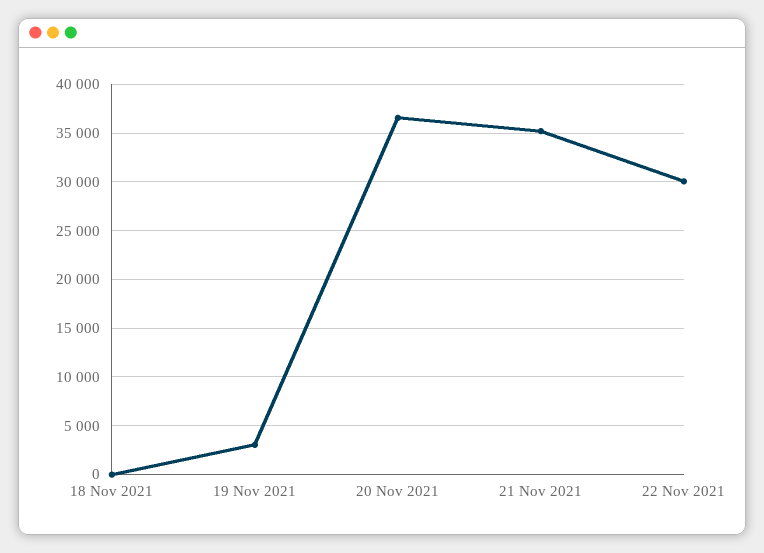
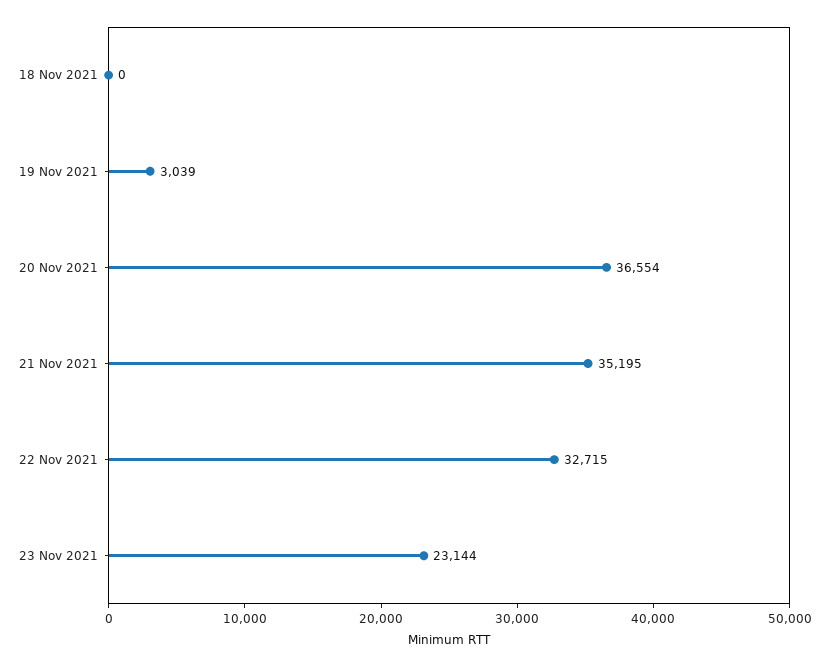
22 Nov 2021: 30000 -> 32715
23 Nov 2021: none -> 23144

